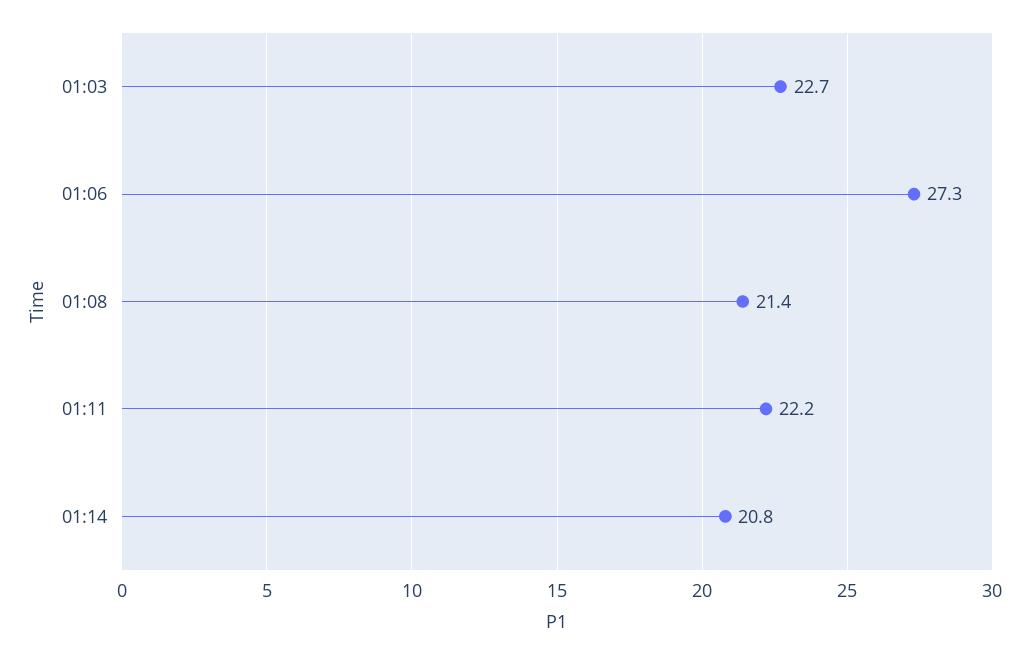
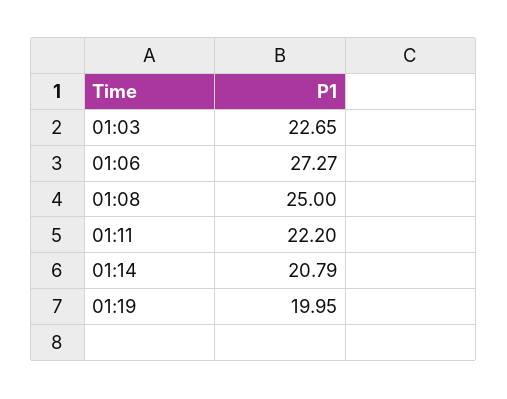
01:08: 21.4 -> 25
01:19: none -> 19.95

